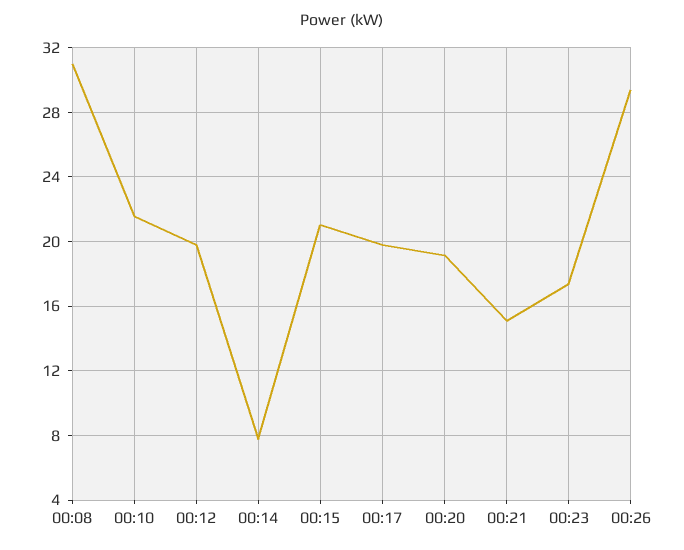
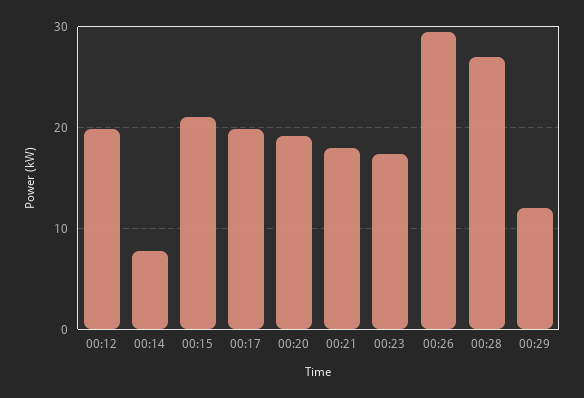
00:08: 31 -> none
00:10: 21.5 -> none
00:21: 15 -> 18
00:28: none -> 27
00:29: none -> 12

